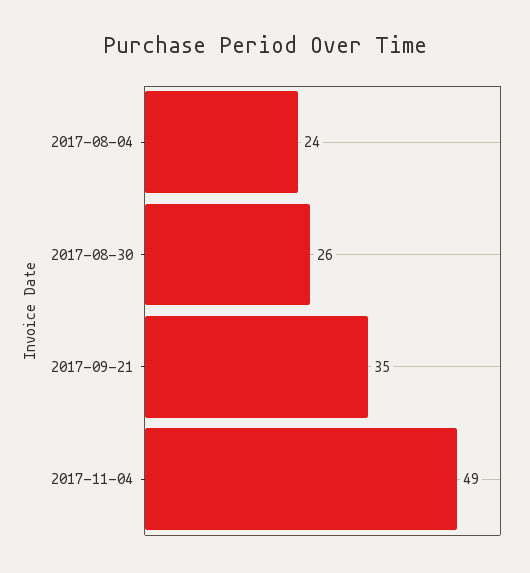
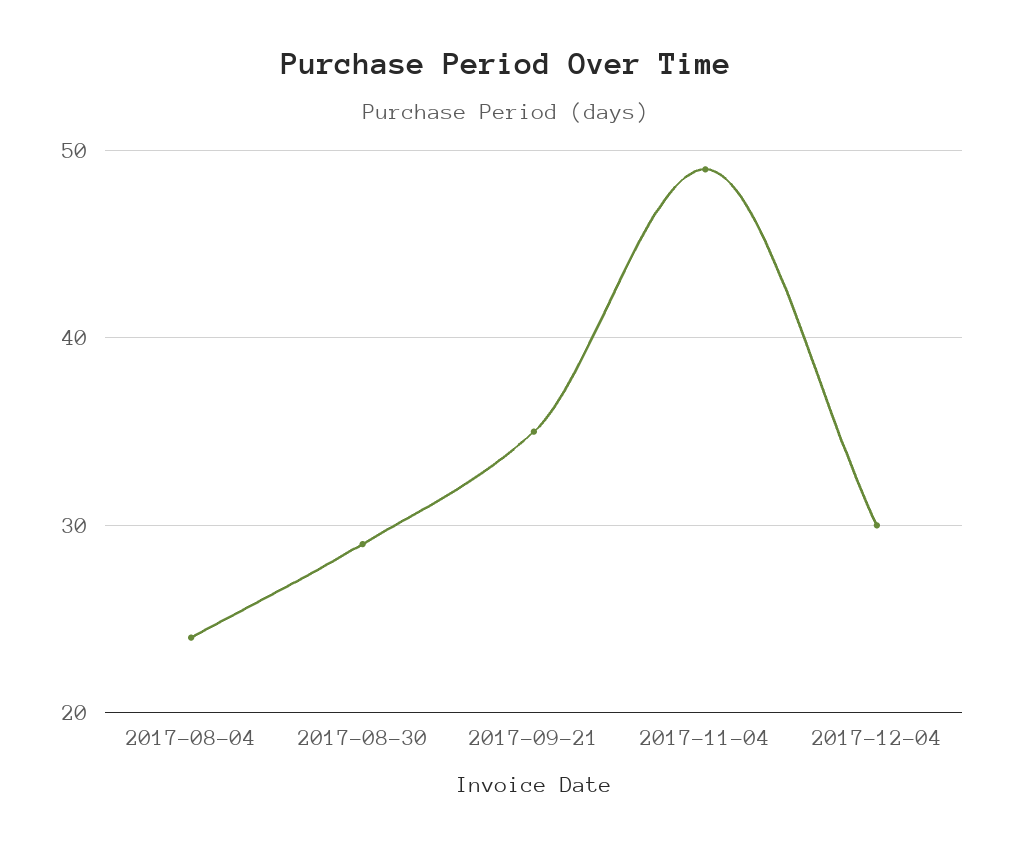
2017-08-30: 26 -> 29
2017-12-04: none -> 30

